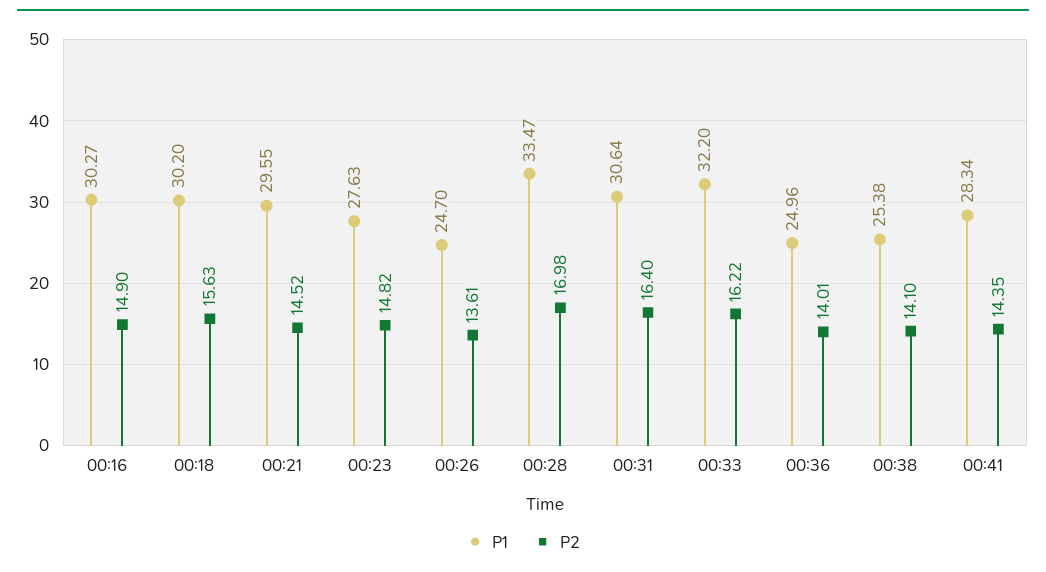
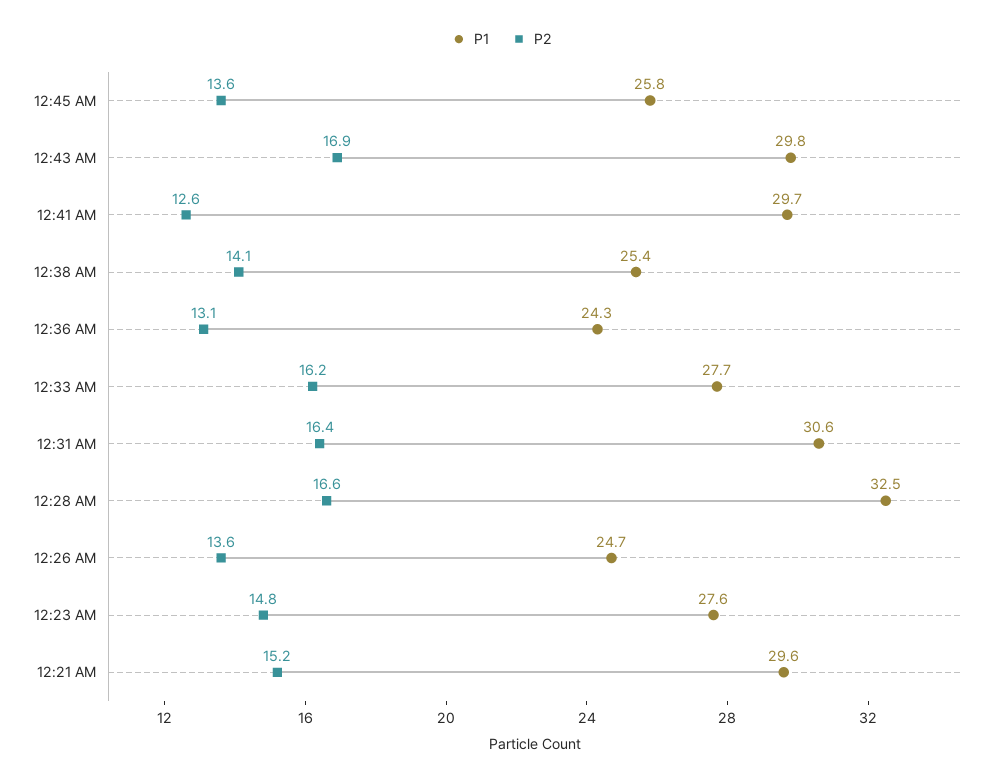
P1, 00:16: 30.27 -> none
P2, 00:16: 14.9 -> none
P1, 00:18: 30.2 -> none
P2, 00:18: 15.63 -> none
P2, 00:21: 14.52 -> 15.2
P1, 00:28: 33.47 -> 32.5
P2, 00:28: 16.98 -> 16.6
P1, 00:33: 32.2 -> 27.7
P1, 00:36: 24.96 -> 24.3
P2, 00:36: 14.01 -> 13.1
P1, 00:41: 28.34 -> 29.7
P2, 00:41: 14.35 -> 12.6
P1, 12:45 AM: none -> 25.8
P2, 12:45 AM: none -> 13.6
P1, 12:43 AM: none -> 29.8
P2, 12:43 AM: none -> 16.9

